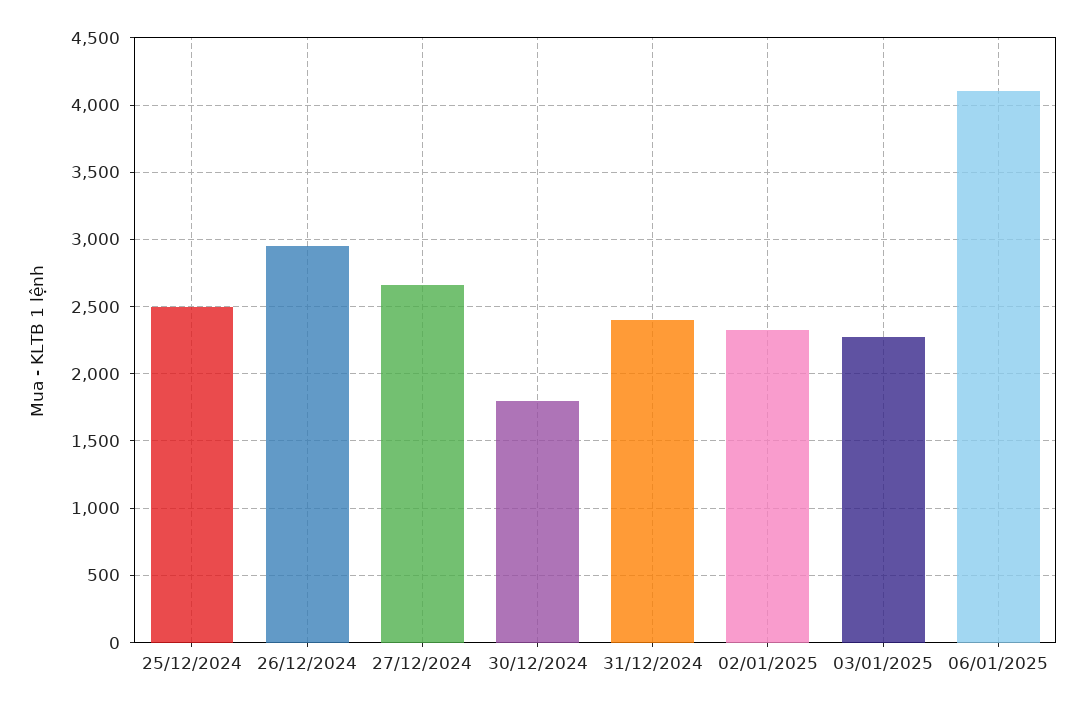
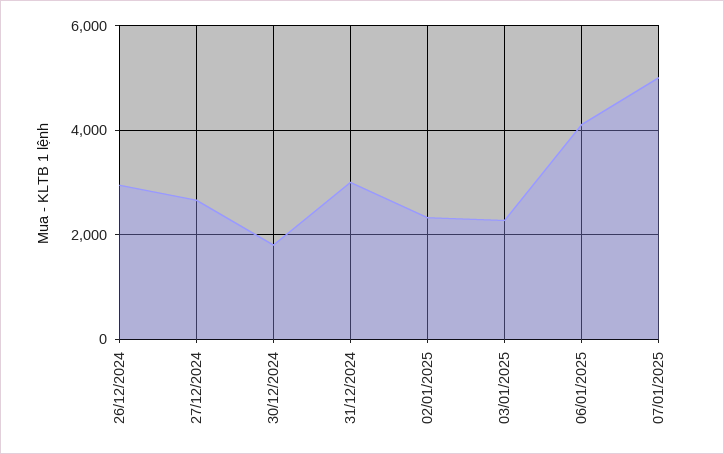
25/12/2024: 2500 -> none
31/12/2024: 2400 -> 3000
07/01/2025: none -> 5000

